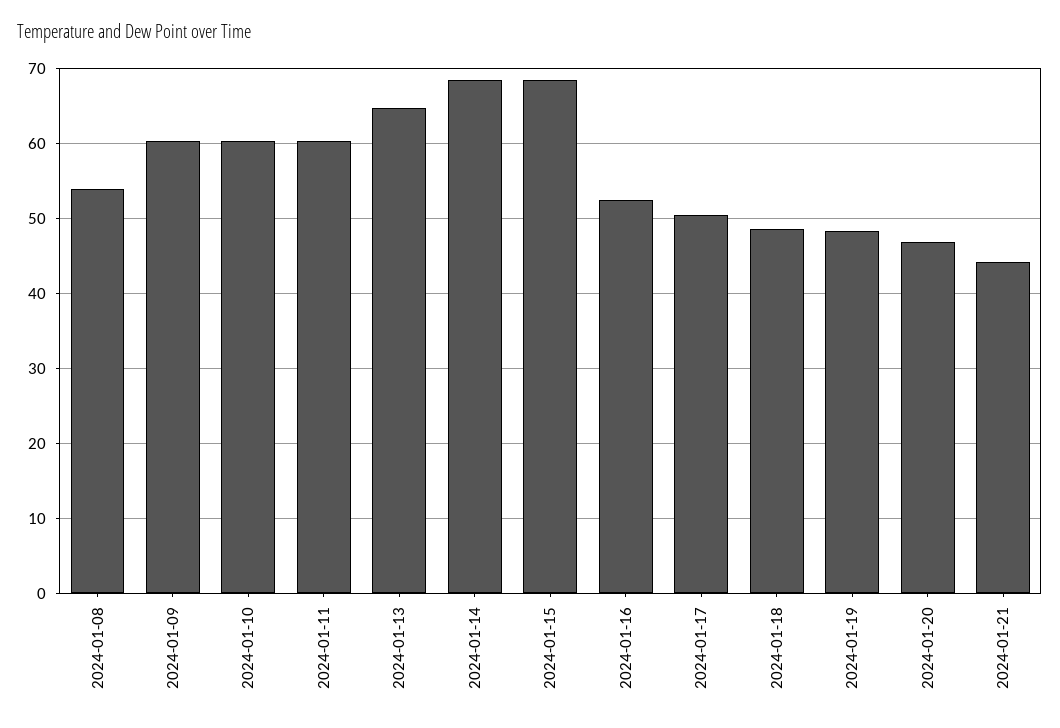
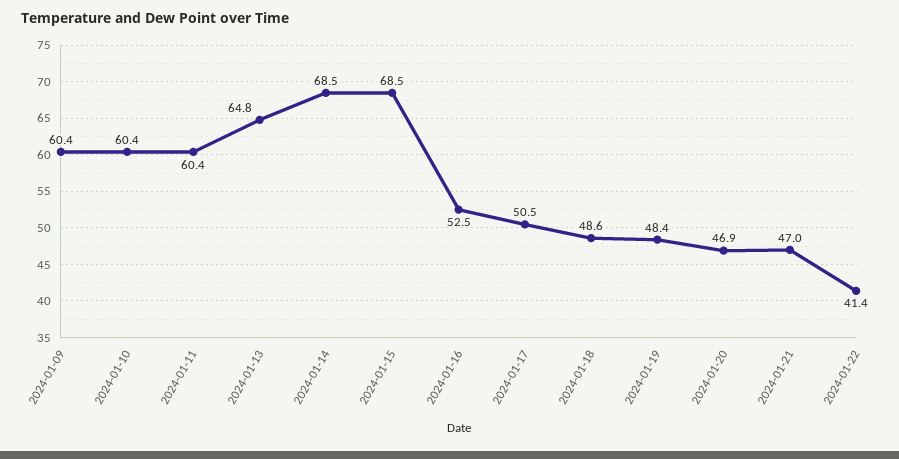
2024-01-08: 54 -> none
2024-01-21: 44 -> 47
2024-01-22: none -> 41.4

